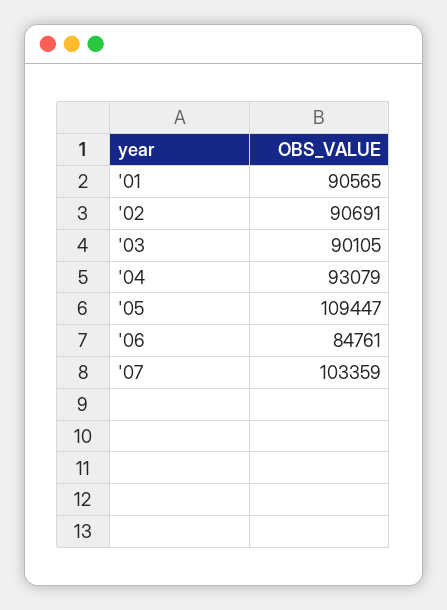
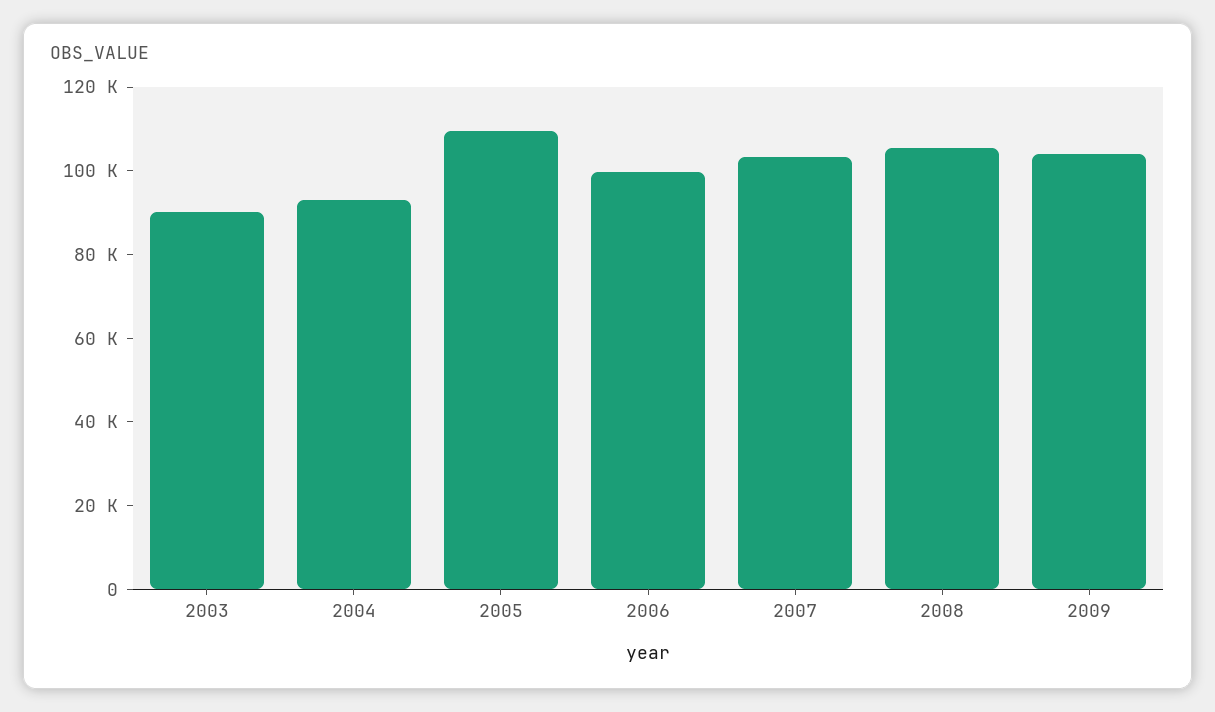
'01: 90565 -> none
'02: 90691 -> none
'06: 84761 -> 100000
2008: none -> 105000
2009: none -> 105000

